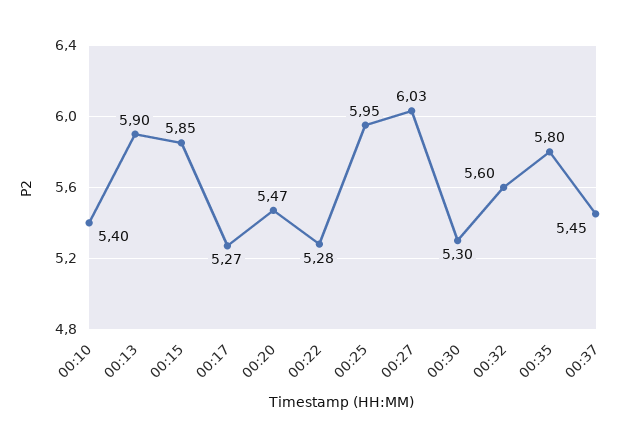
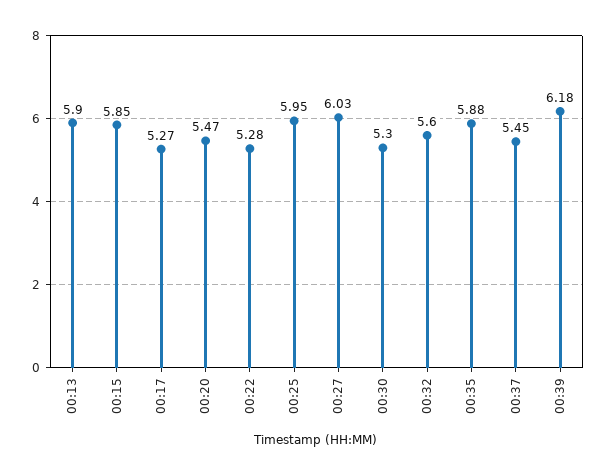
00:10: 5.4 -> none
00:35: 5.8 -> 5.88
00:39: none -> 6.18

